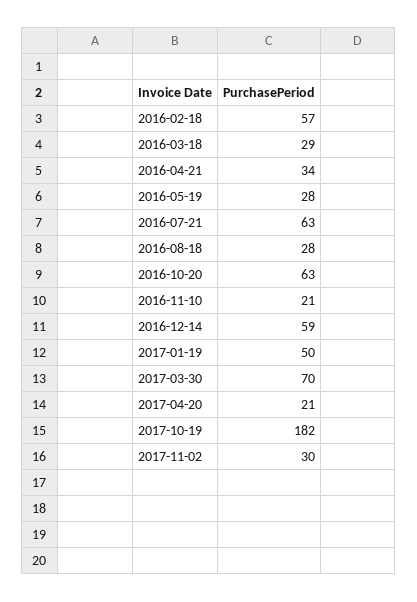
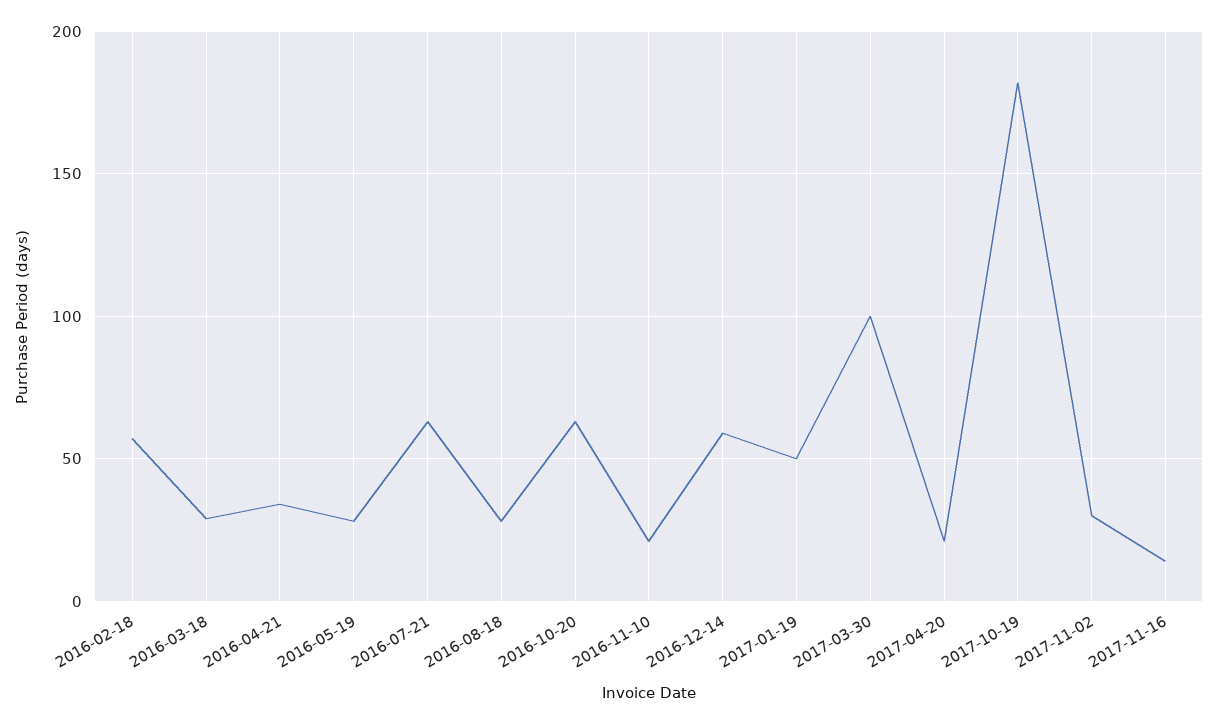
2017-03-30: 70 -> 100
2017-11-16: none -> 15

